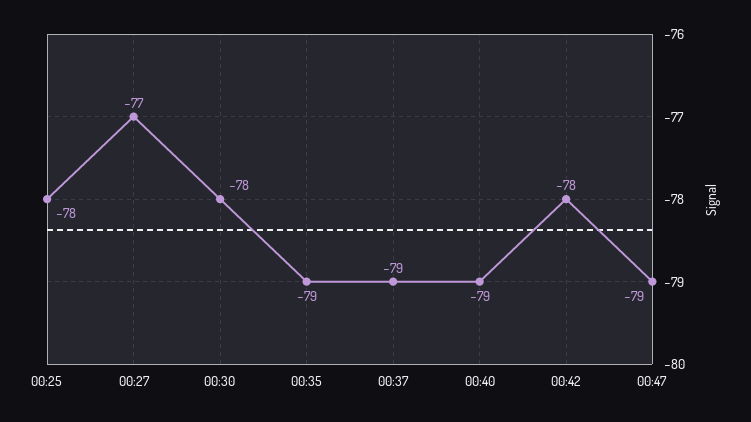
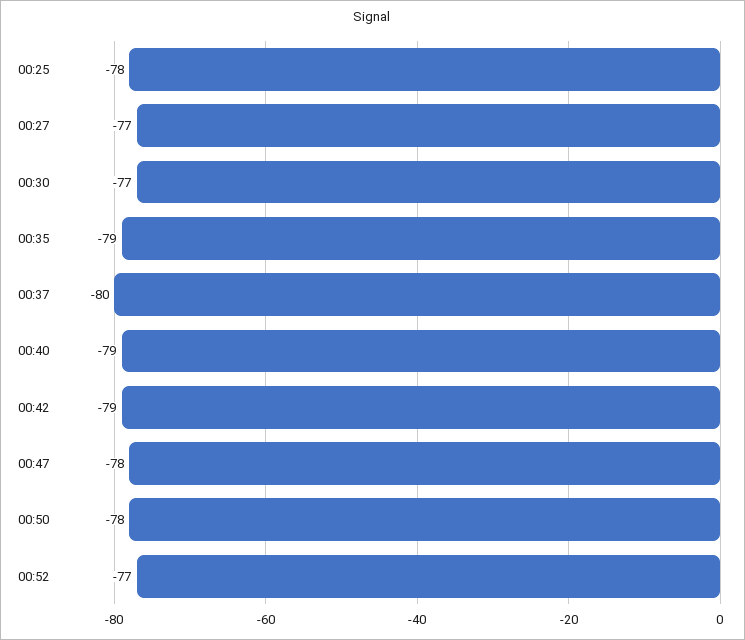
00:30: -78 -> -77
00:37: -79 -> -80
00:42: -78 -> -79
00:47: -79 -> -78
00:50: none -> -78
00:52: none -> -77

